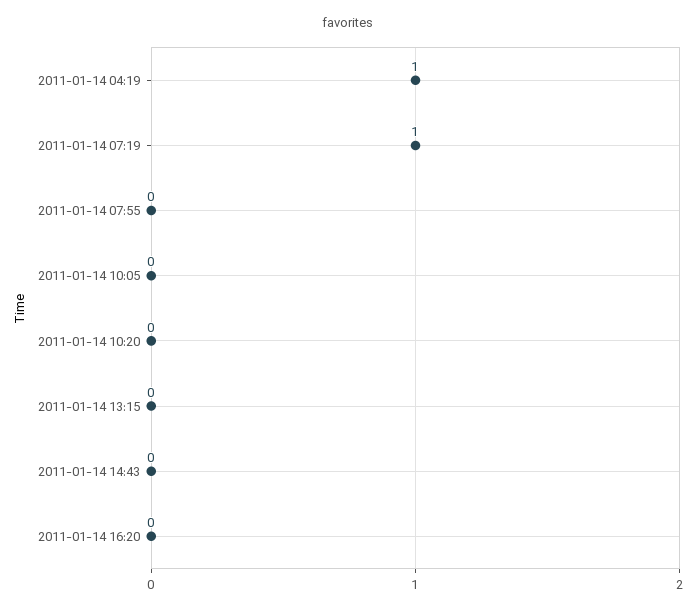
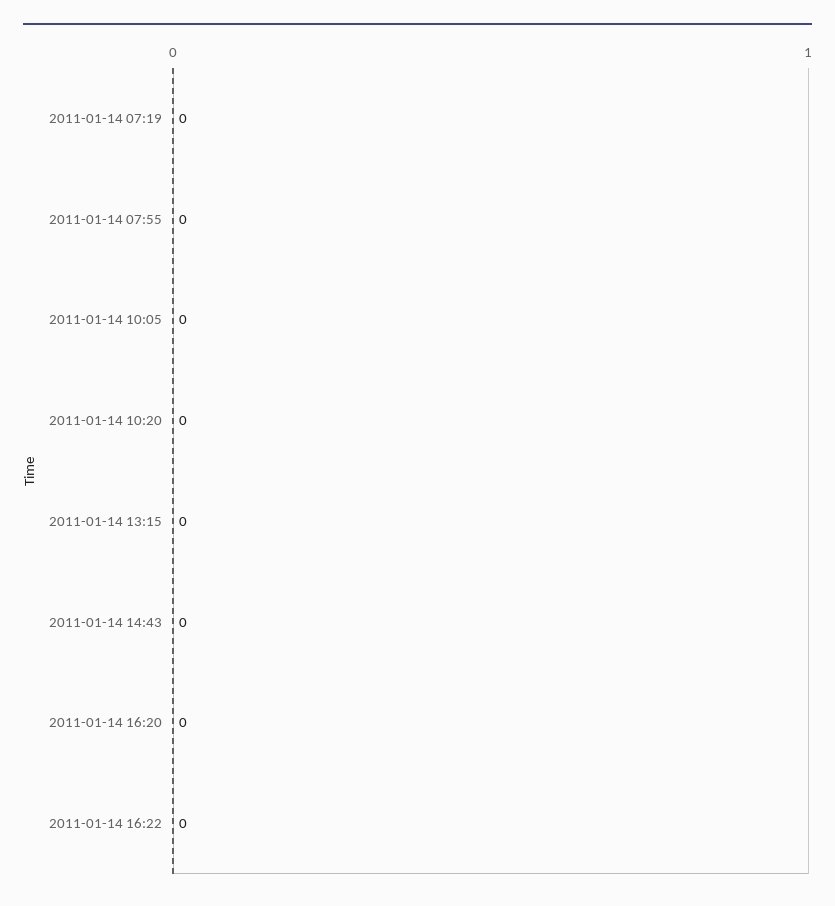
2011-01-14 04:19: 1 -> none
2011-01-14 07:19: 1 -> 0
2011-01-14 16:22: none -> 0

